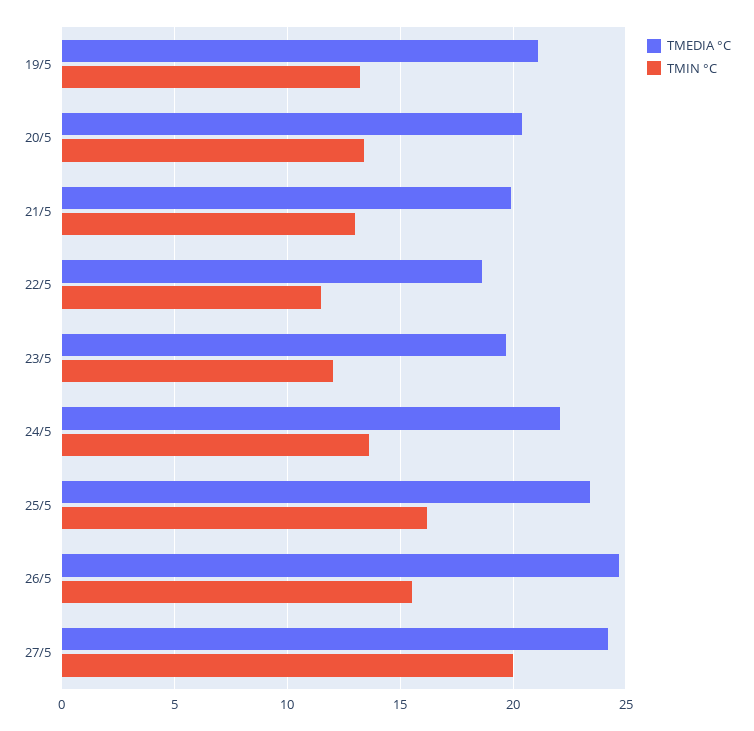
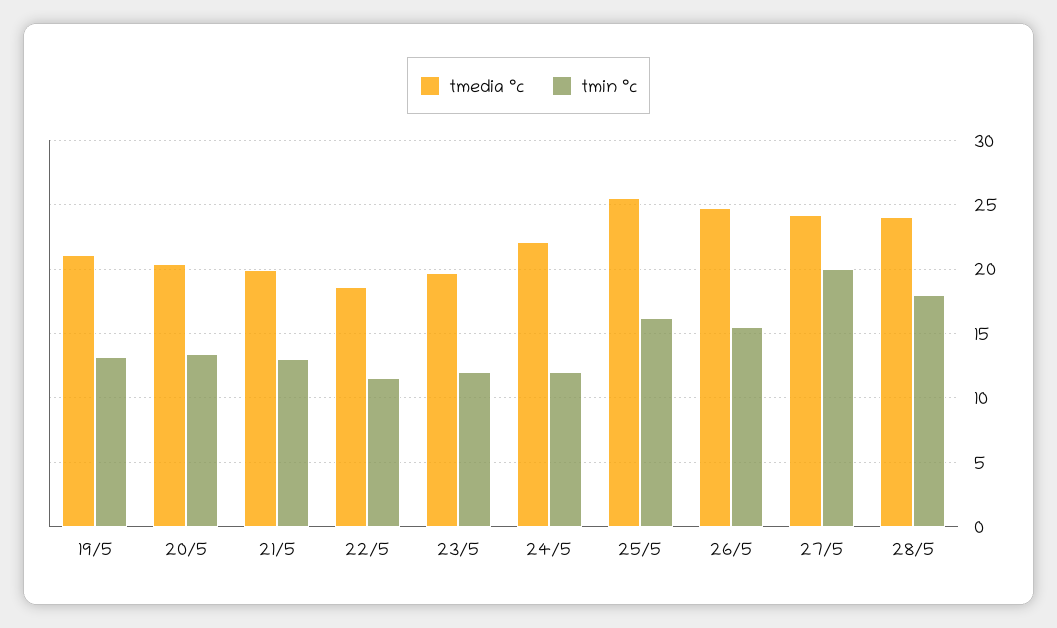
TMIN °C, 24/5: 13.5 -> 12
TMEDIA °C, 25/5: 23.5 -> 25.5
TMEDIA °C, 28/5: none -> 24
TMIN °C, 28/5: none -> 18

